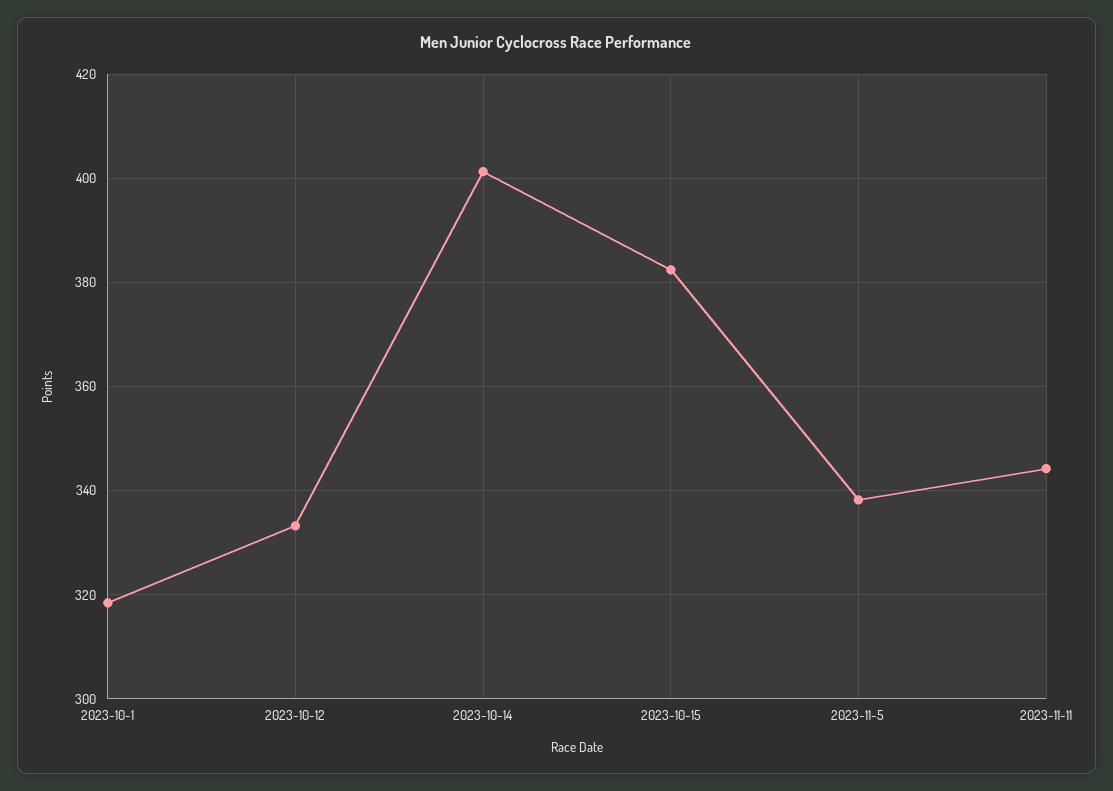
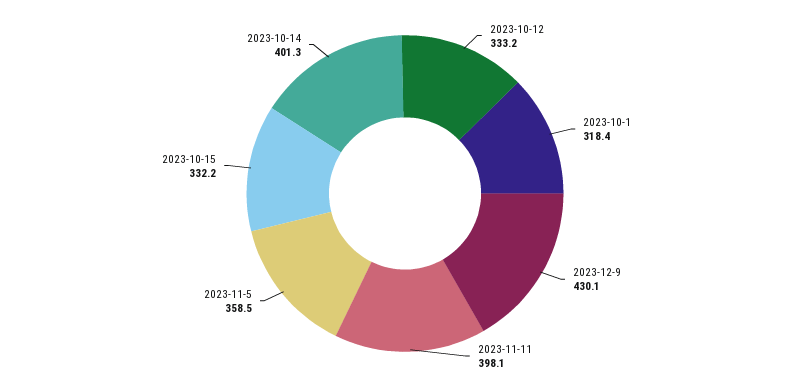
2023-10-15: 382 -> 332.2
2023-11-5: 338 -> 358.5
2023-11-11: 344 -> 398.1
2023-12-9: none -> 430.1

